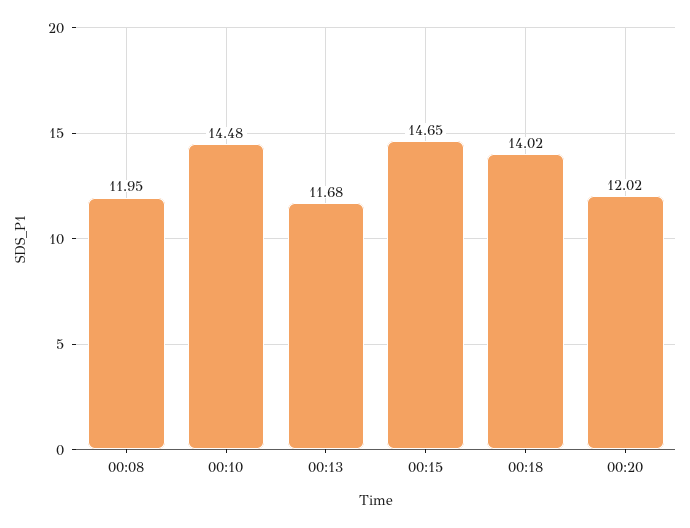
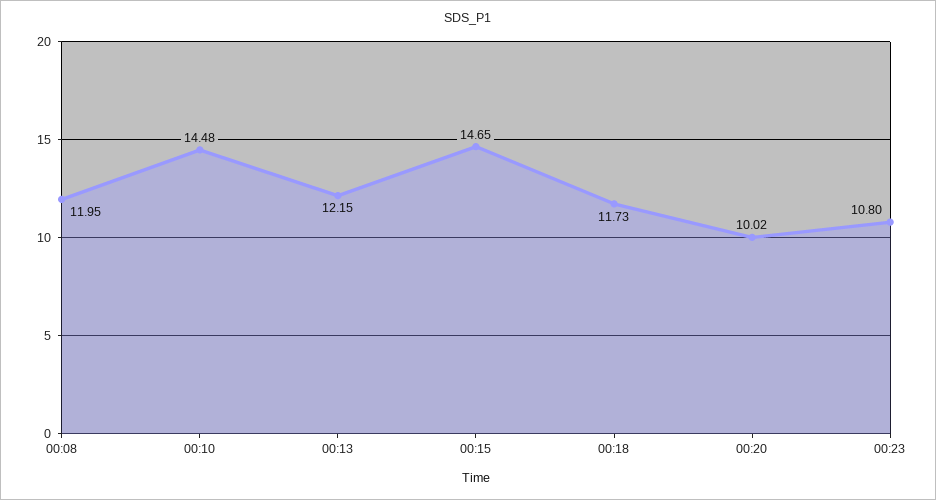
00:13: 11.68 -> 12.15
00:18: 14.02 -> 11.73
00:20: 12.02 -> 10.02
00:23: none -> 10.8

